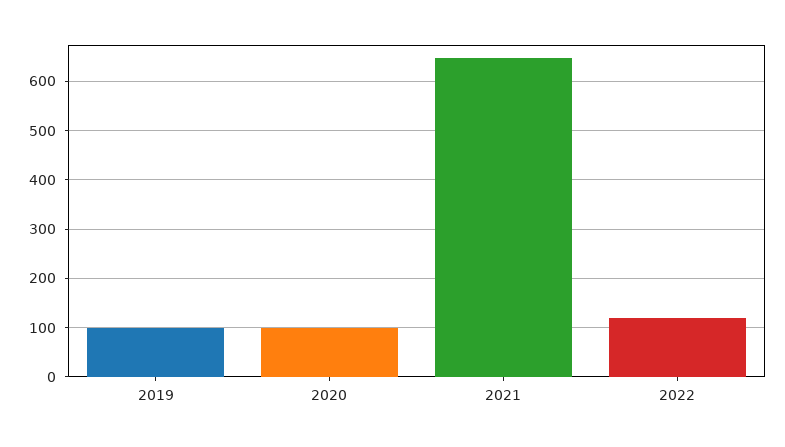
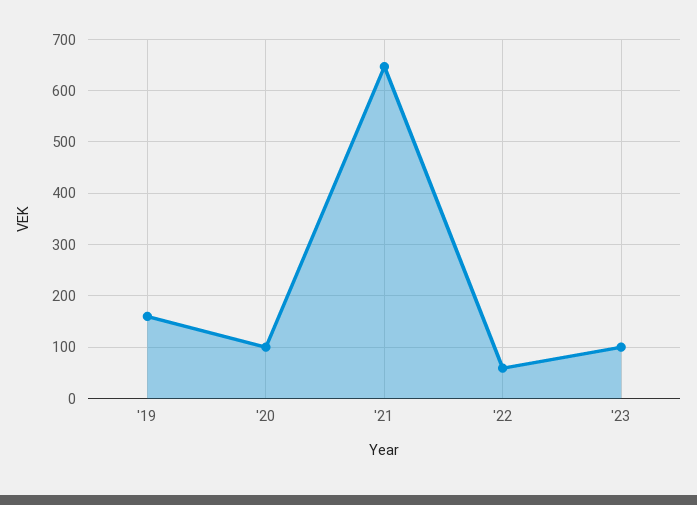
2019: 100 -> 160
2022: 120 -> 60
'23: none -> 100

